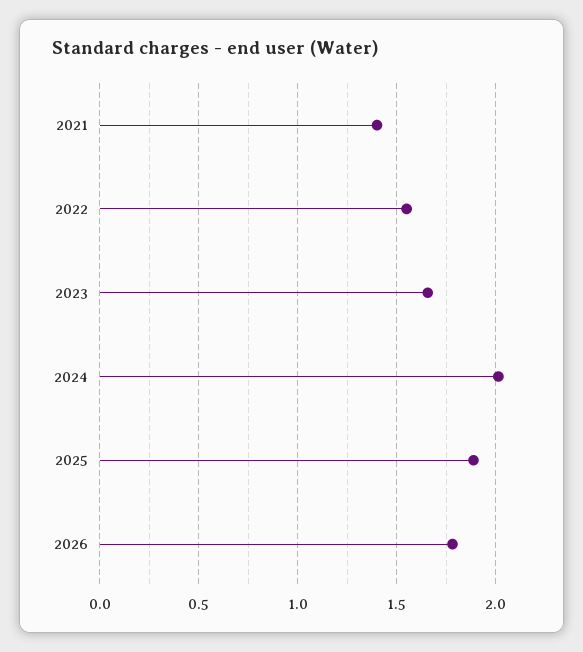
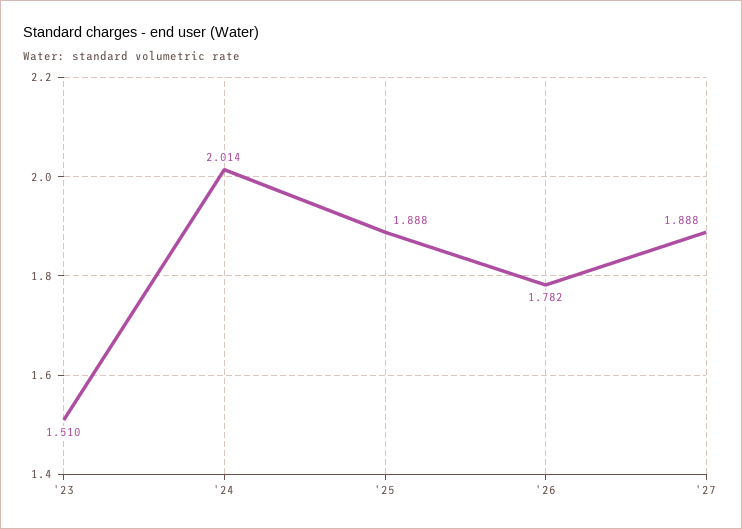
2021: 1.4 -> none
2022: 1.55 -> none
2023: 1.65 -> 1.51
'27: none -> 1.888

